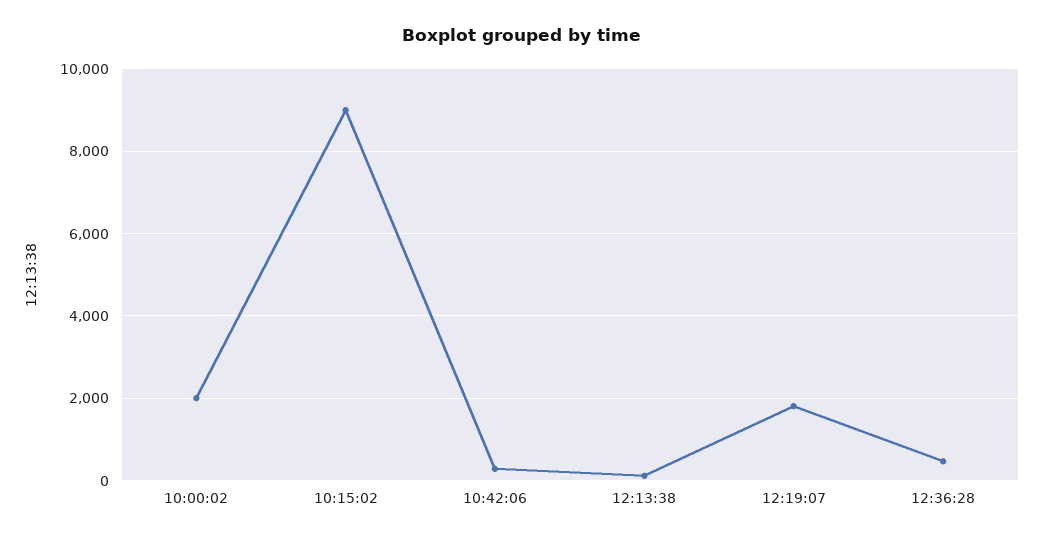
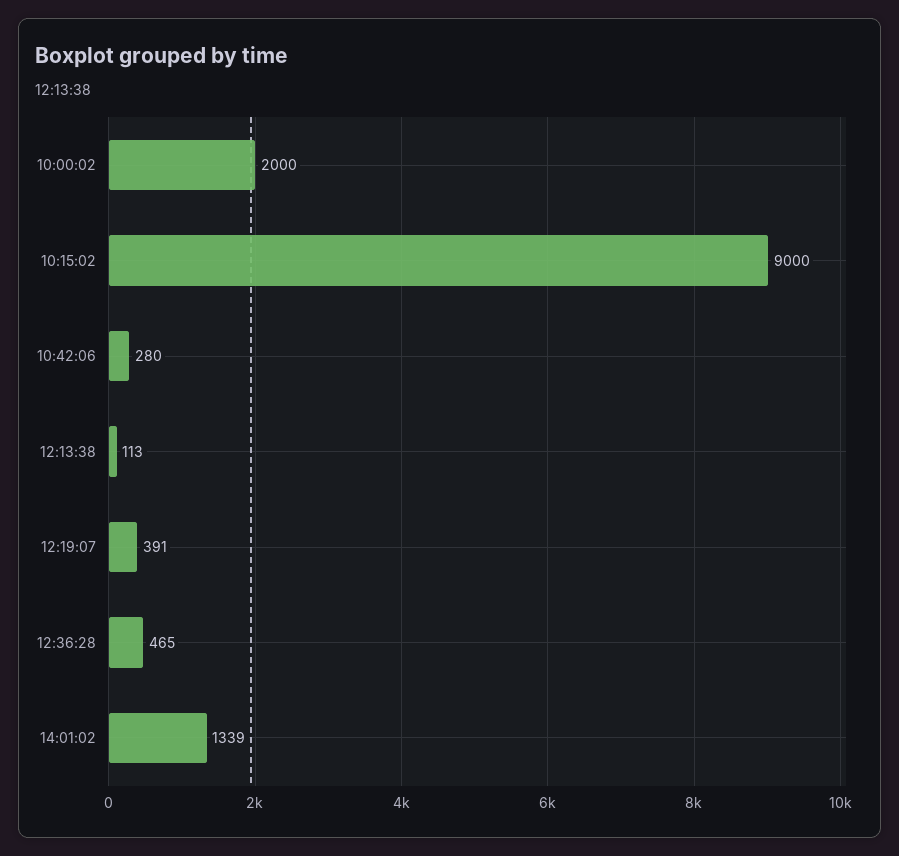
12:19:07: 1800 -> 391
14:01:02: none -> 1339

